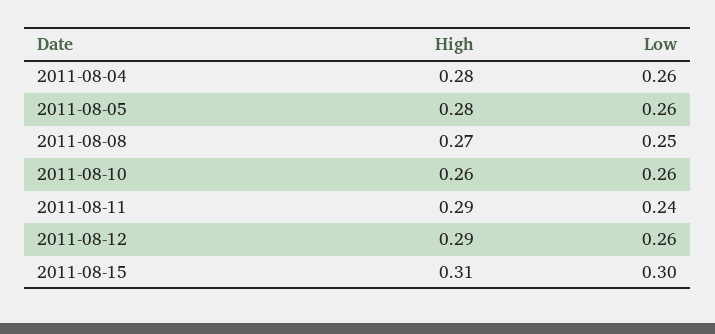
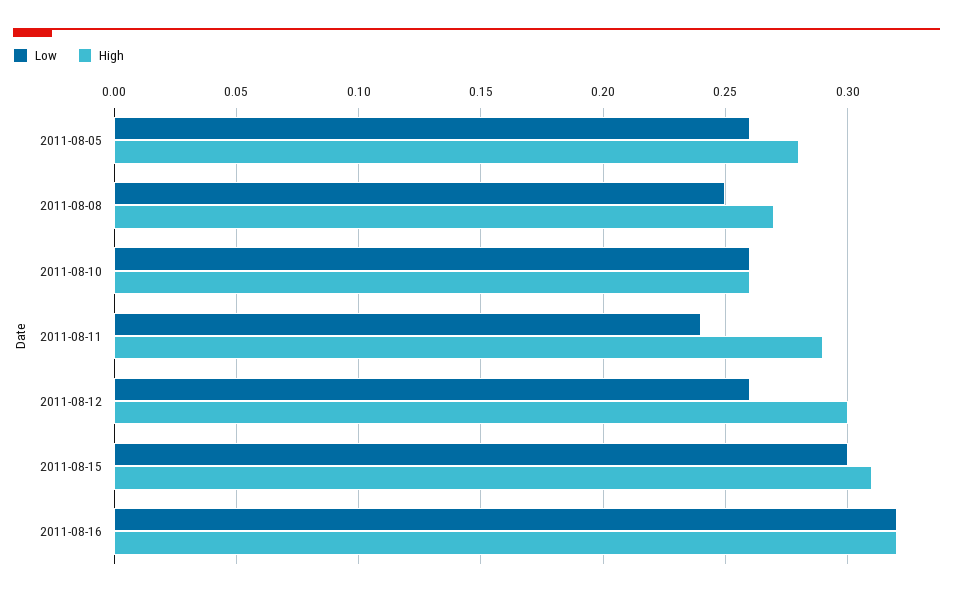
High, 2011-08-04: 0.28 -> none
Low, 2011-08-04: 0.26 -> none
High, 2011-08-12: 0.29 -> 0.3
Low, 2011-08-16: none -> 0.32
High, 2011-08-16: none -> 0.32

